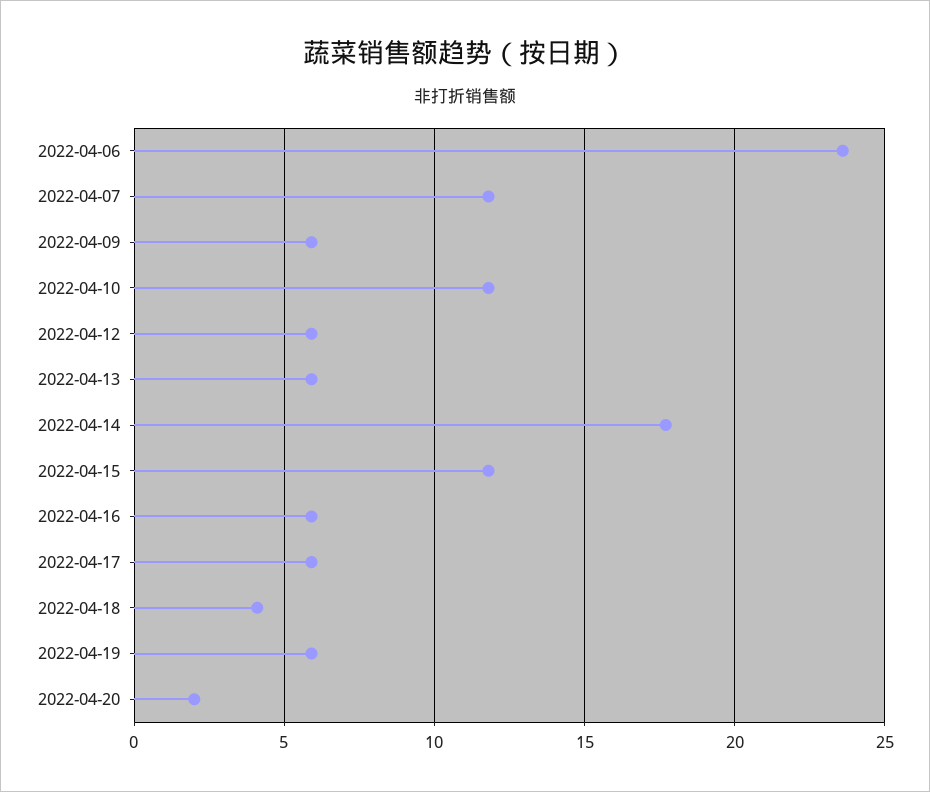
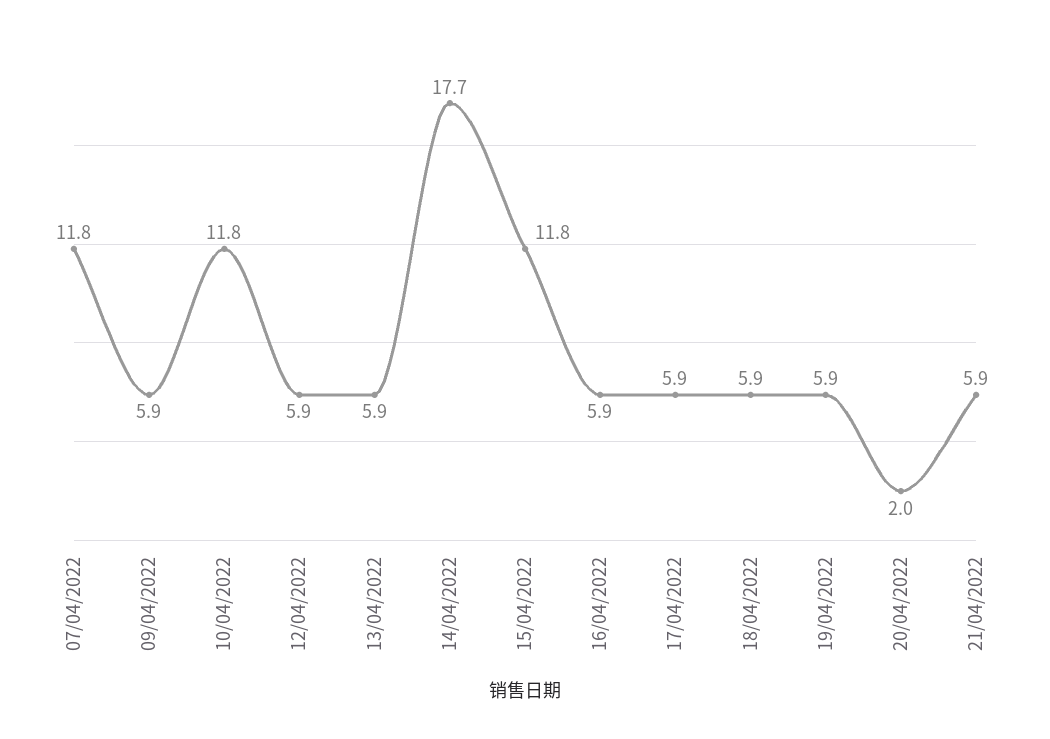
2022-04-06: 23.5 -> none
2022-04-18: 4 -> 5.9
21/04/2022: none -> 5.9

